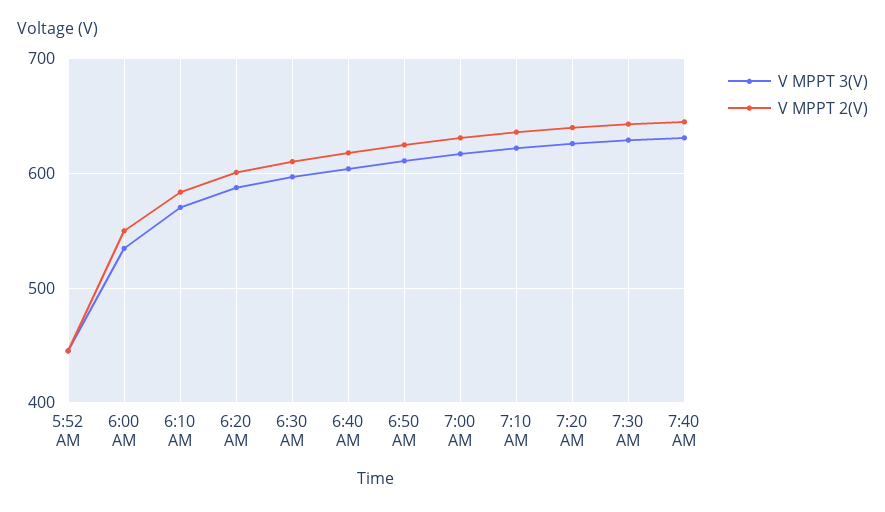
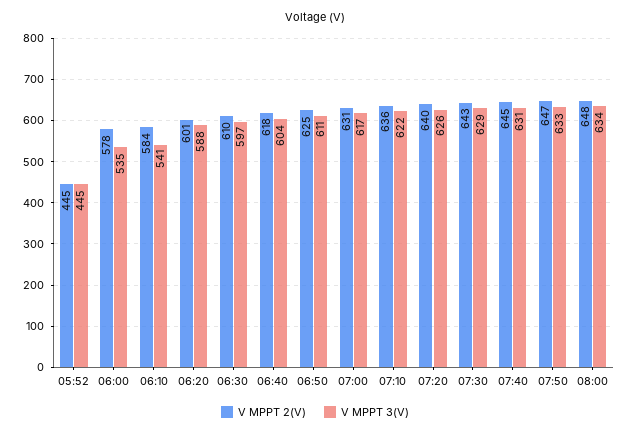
V MPPT 2(V), 6:00 AM: 550 -> 578
V MPPT 3(V), 6:10 AM: 570 -> 541
V MPPT 2(V), 07:50: none -> 647
V MPPT 3(V), 07:50: none -> 633
V MPPT 2(V), 08:00: none -> 648
V MPPT 3(V), 08:00: none -> 634

